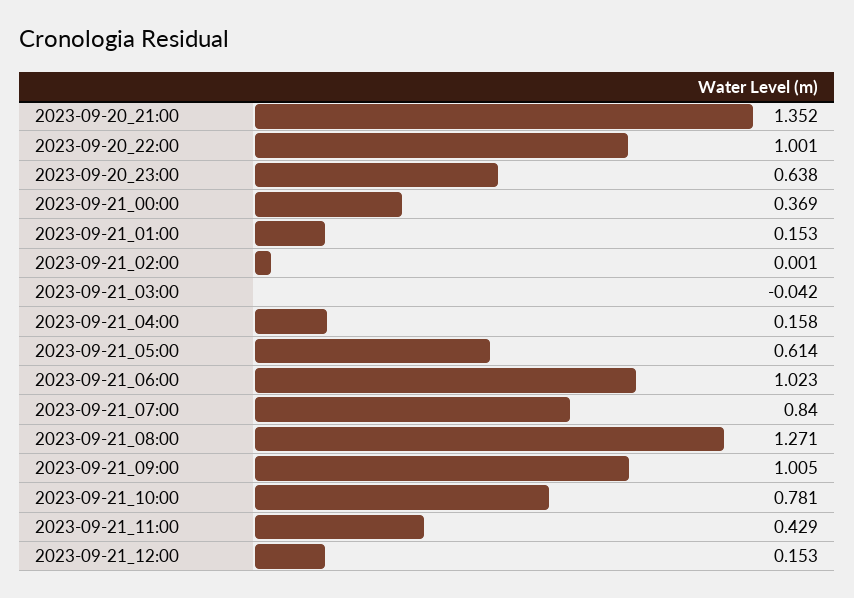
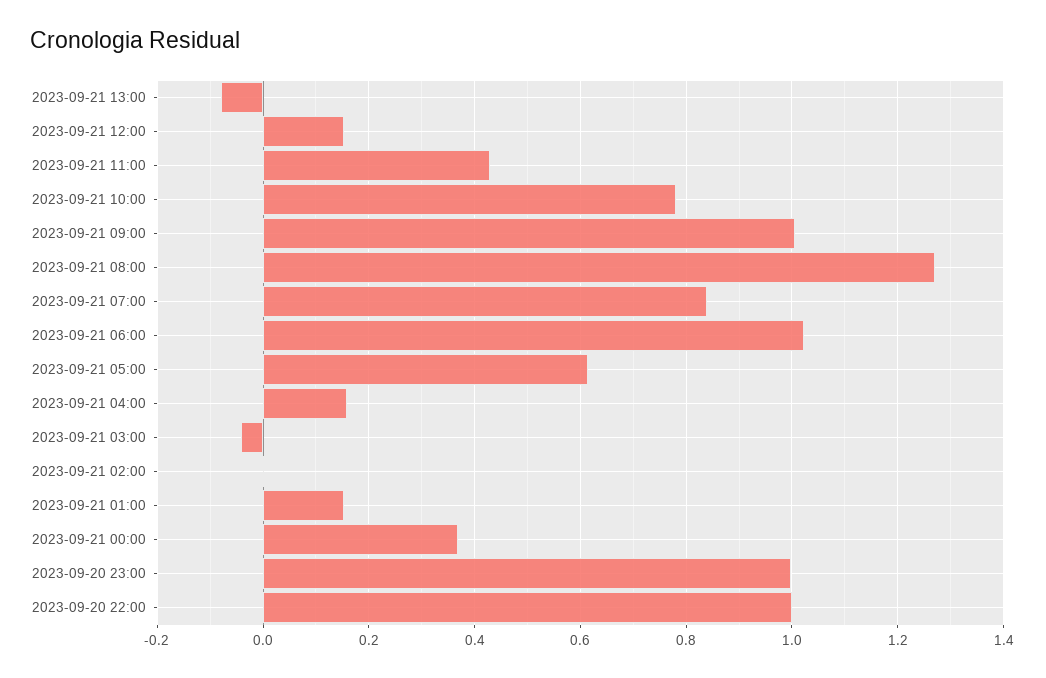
2023-09-20_21:00: 1.352 -> none
2023-09-20_23:00: 0.638 -> 1
2023-09-21 13:00: none -> -0.08

